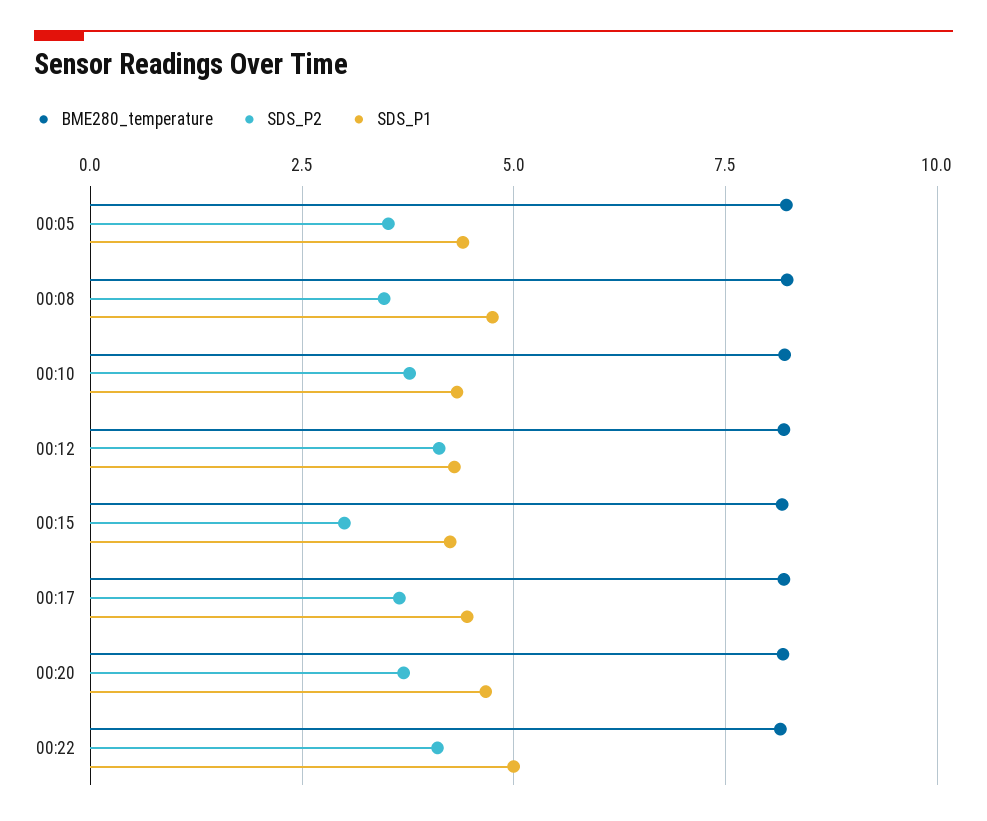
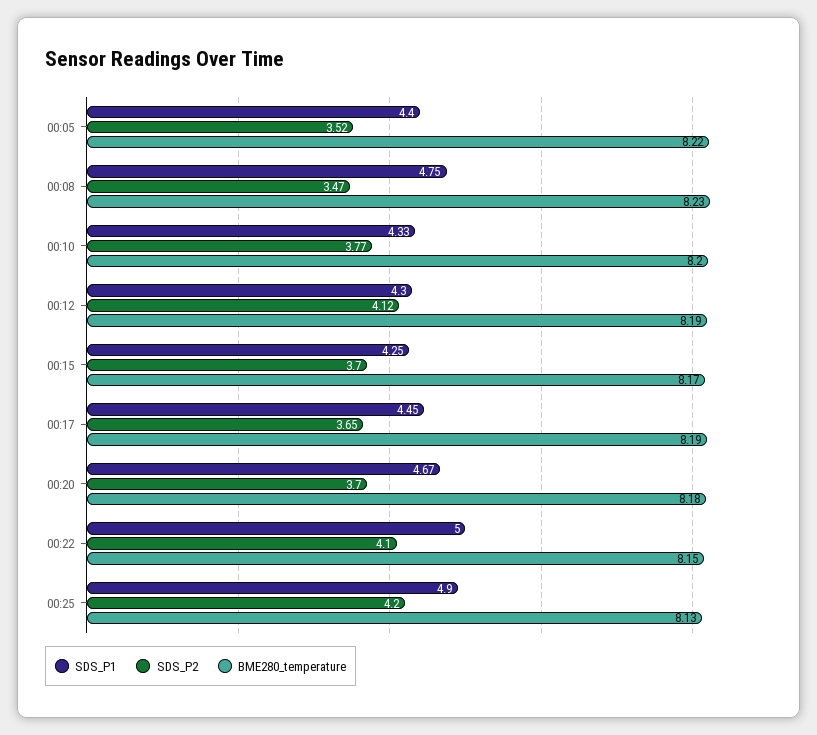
SDS_P2, 00:15: 3 -> 3.7
SDS_P1, 00:25: none -> 4.9
SDS_P2, 00:25: none -> 4.2
BME280_temperature, 00:25: none -> 8.13

